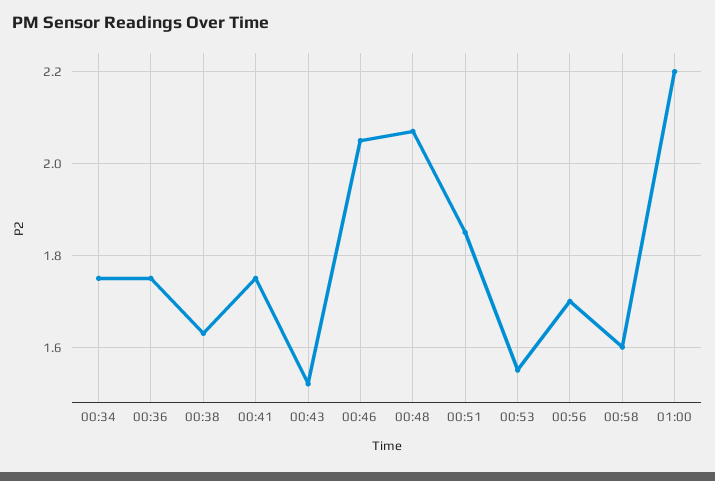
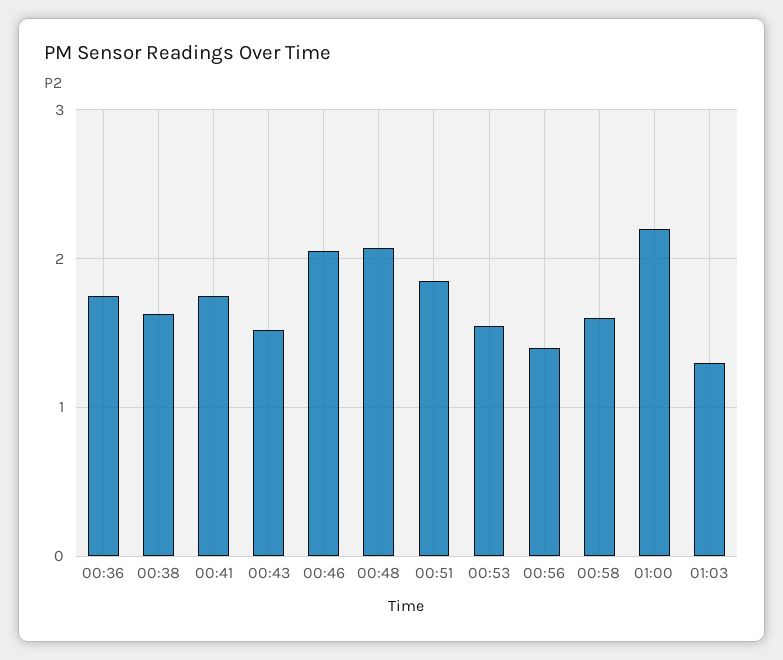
00:34: 1.75 -> none
00:56: 1.7 -> 1.4
01:03: none -> 1.3

